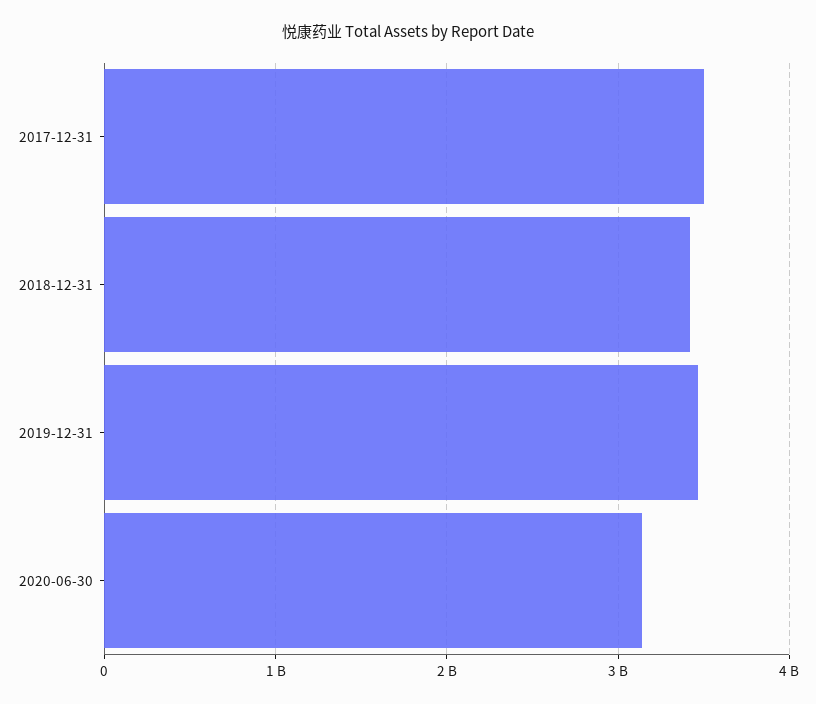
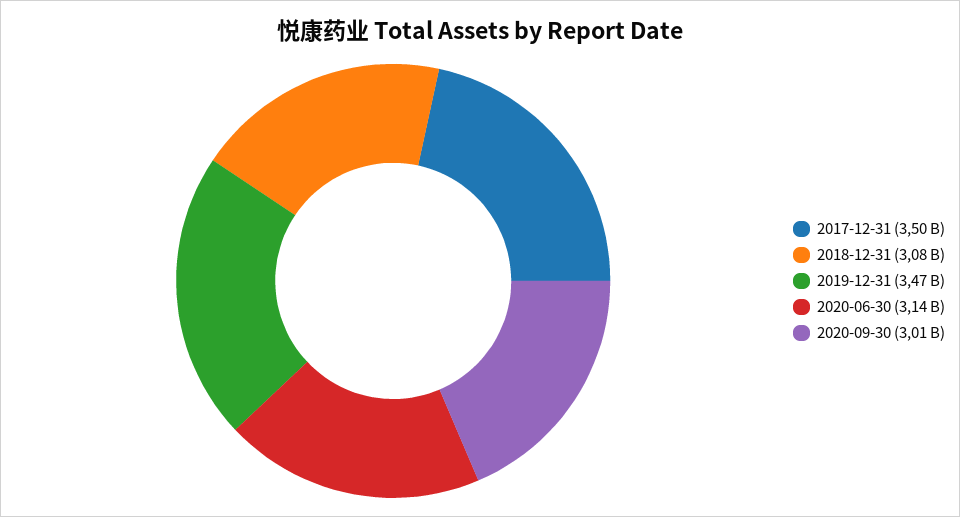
2018-12-31: 3400000000 -> 3080000000
2020-09-30: none -> 3010000000

